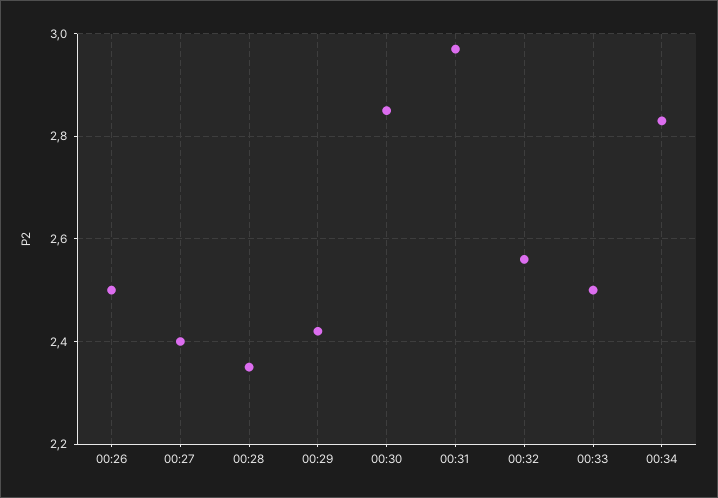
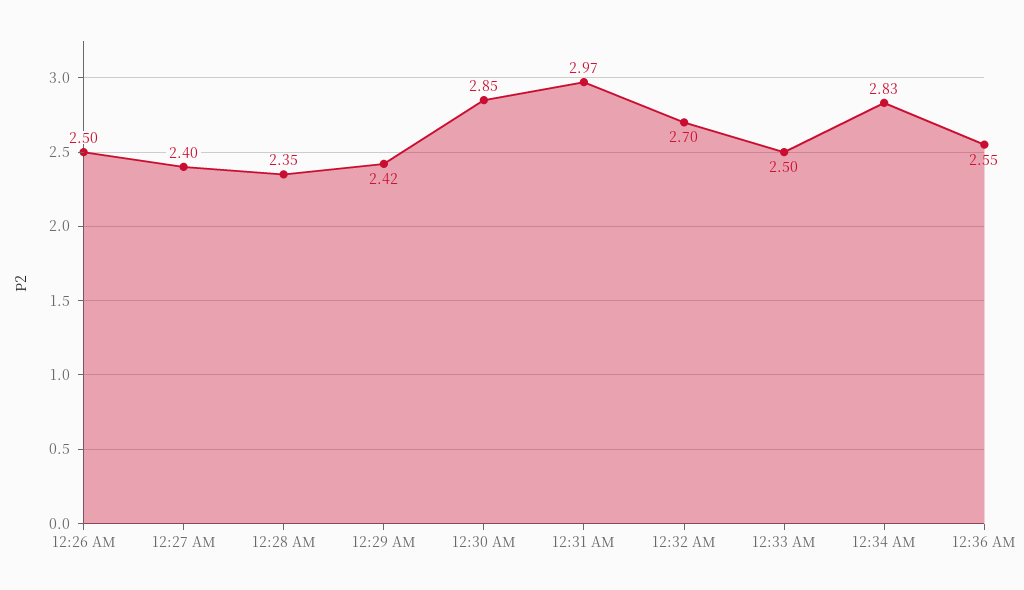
00:32: 2.55 -> 2.7
12:36 AM: none -> 2.55

